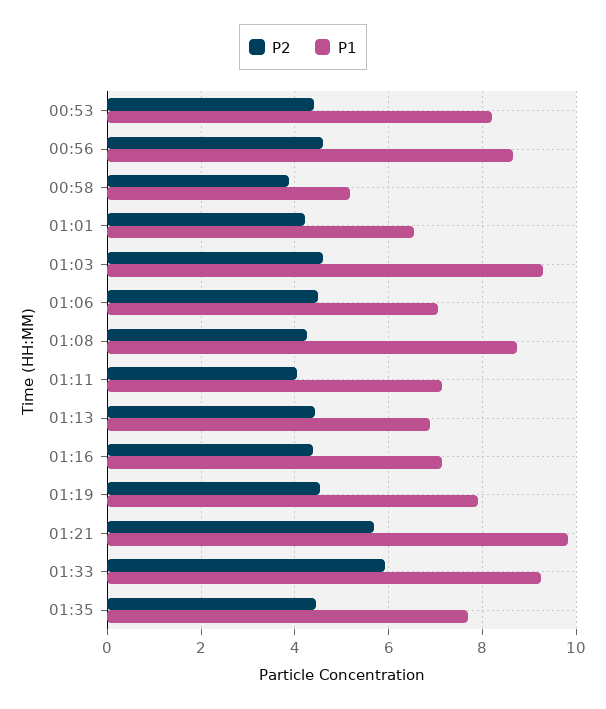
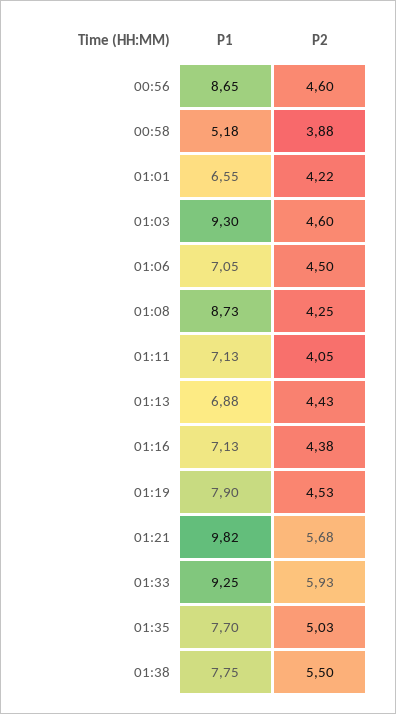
P2, 00:53: 4.4 -> none
P1, 00:53: 8.2 -> none
P2, 01:35: 4.4 -> 5.03
P1, 01:38: none -> 7.75
P2, 01:38: none -> 5.5

